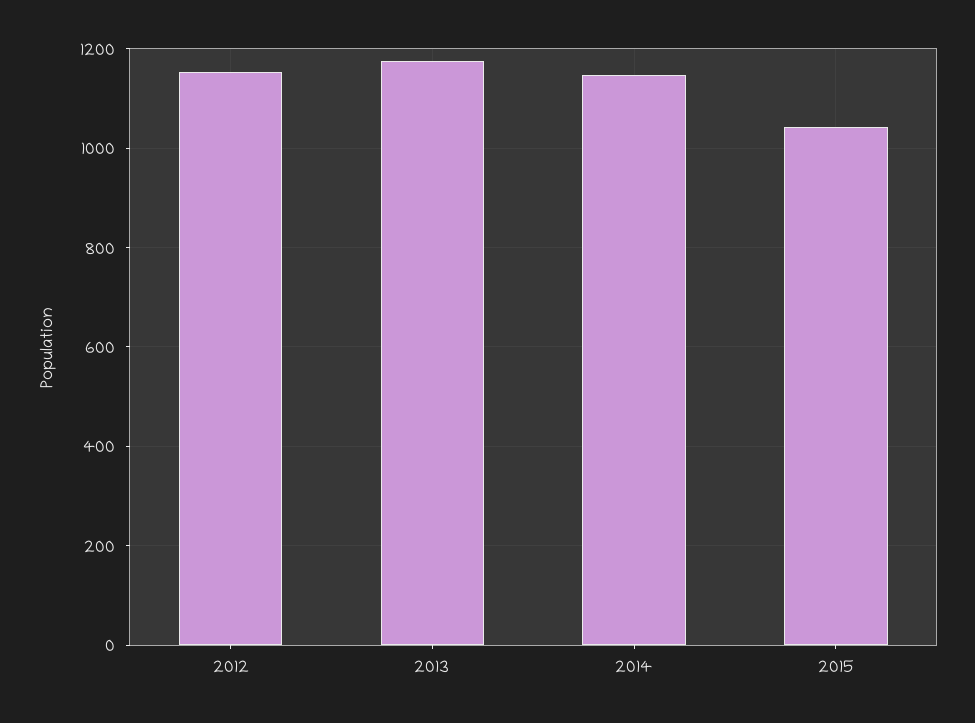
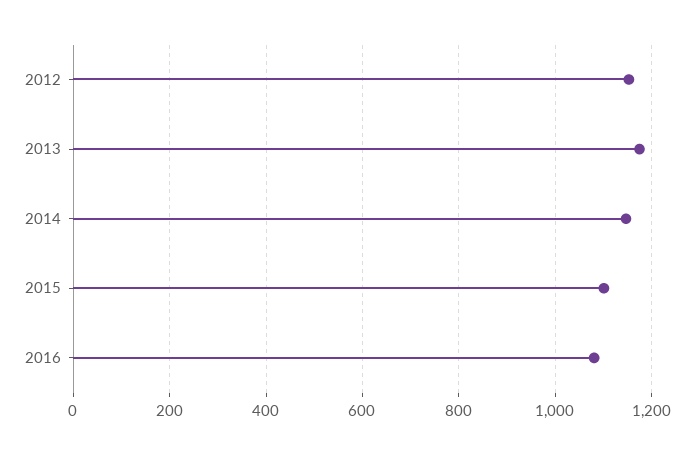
2015: 1040 -> 1100
2016: none -> 1080

